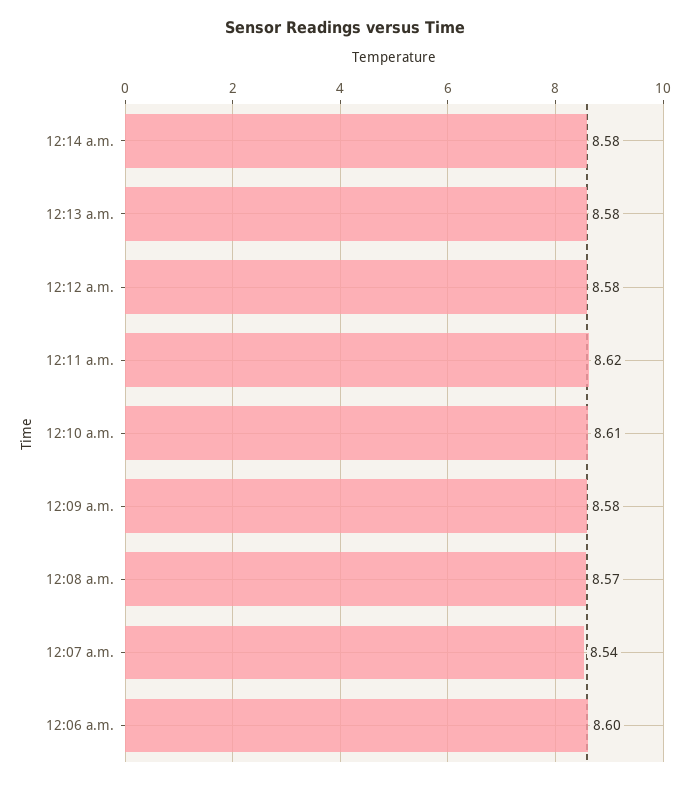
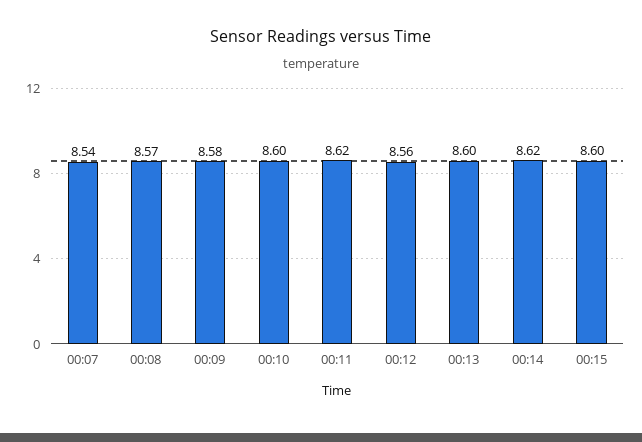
12:14 a.m.: 8.58 -> 8.62
12:13 a.m.: 8.58 -> 8.6
12:12 a.m.: 8.58 -> 8.56
12:10 a.m.: 8.61 -> 8.6
12:06 a.m.: 8.6 -> none
00:15: none -> 8.6

